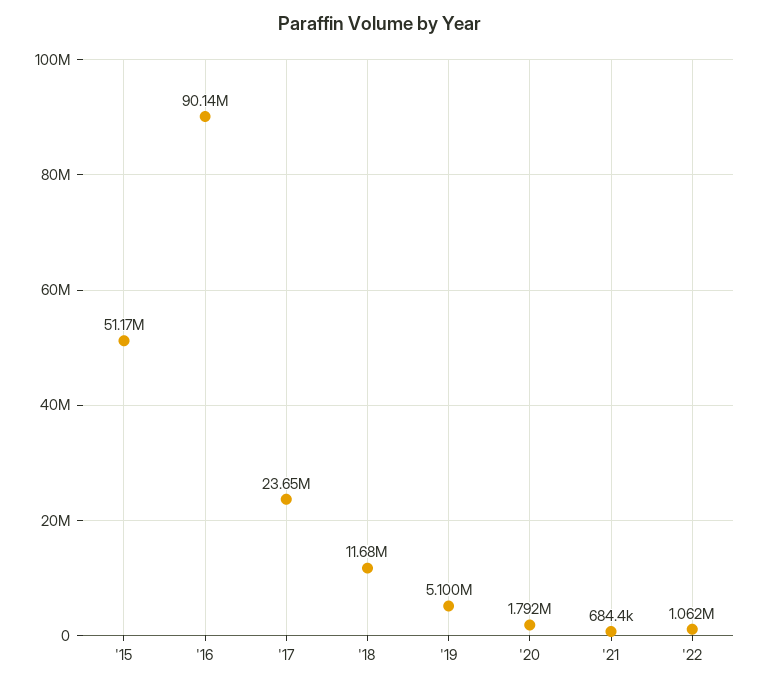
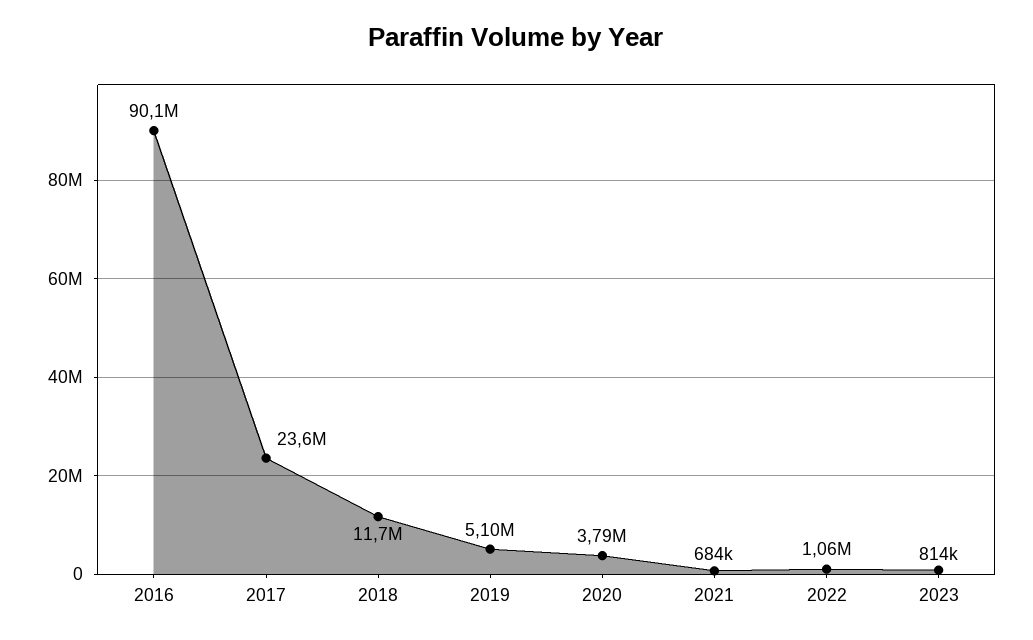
'15: 51170000 -> none
'20: 1792000 -> 3790000
2023: none -> 814000

